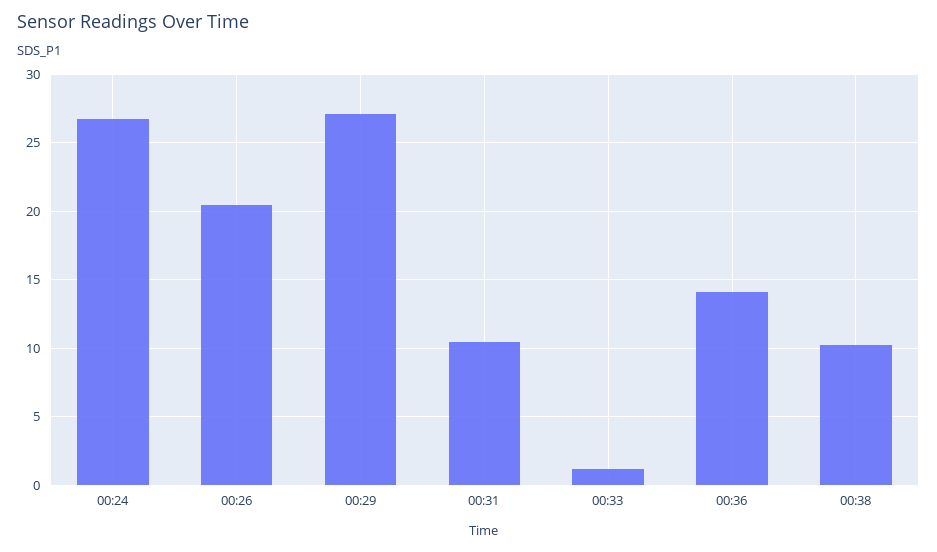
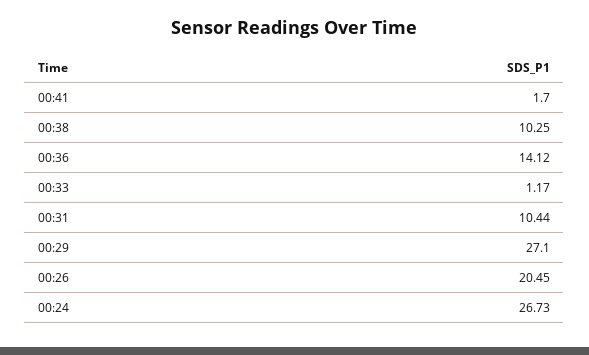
00:41: none -> 1.7

